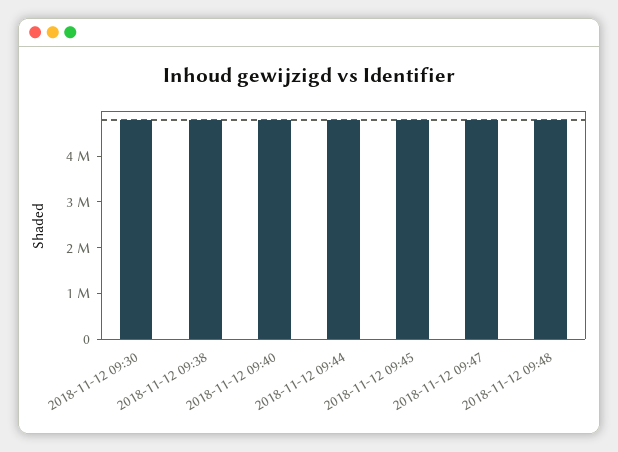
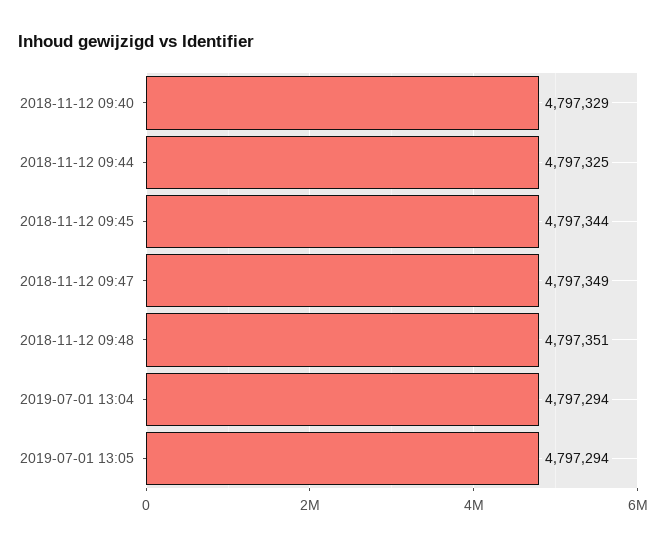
2018-11-12 09:30: 4800000 -> none
2018-11-12 09:38: 4800000 -> none
2019-07-01 13:04: none -> 4797294
2019-07-01 13:05: none -> 4797294

